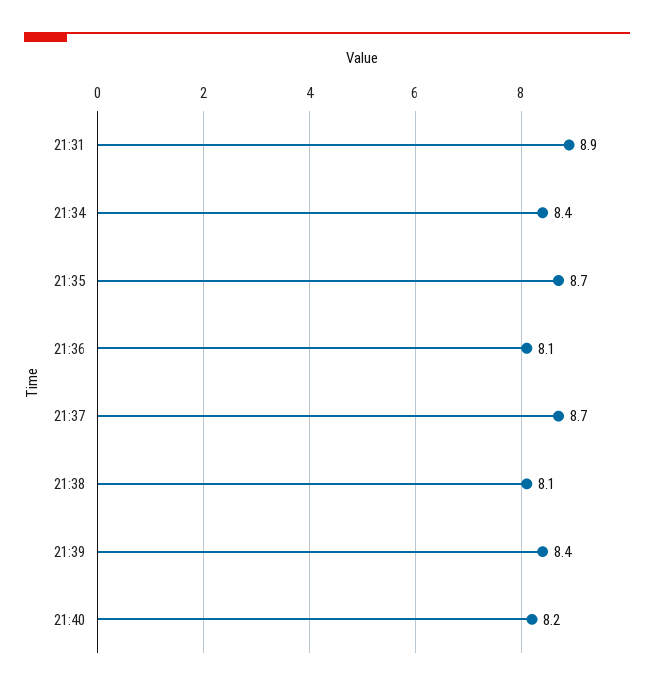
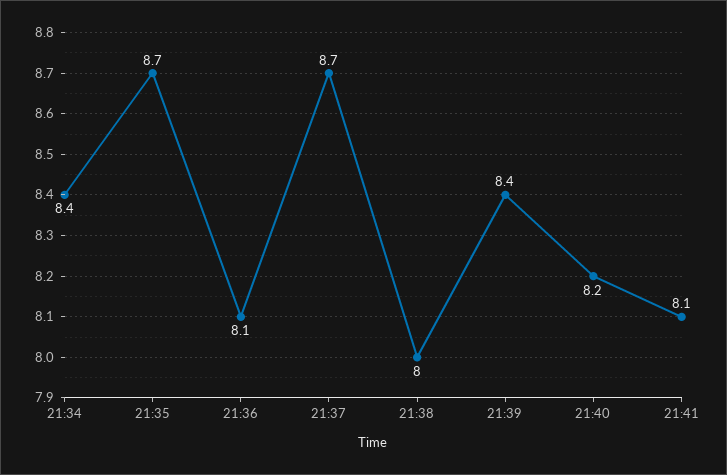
21:31: 8.9 -> none
21:38: 8.1 -> 8
21:41: none -> 8.1

